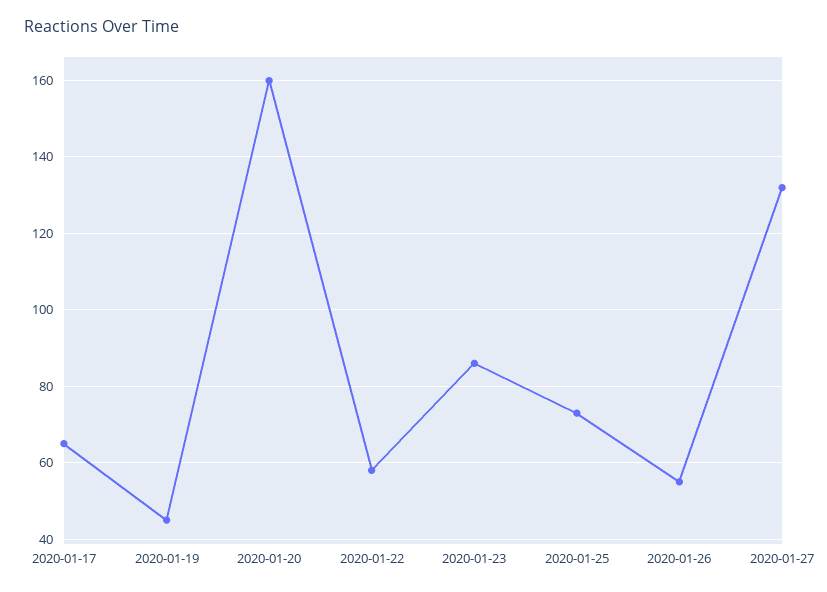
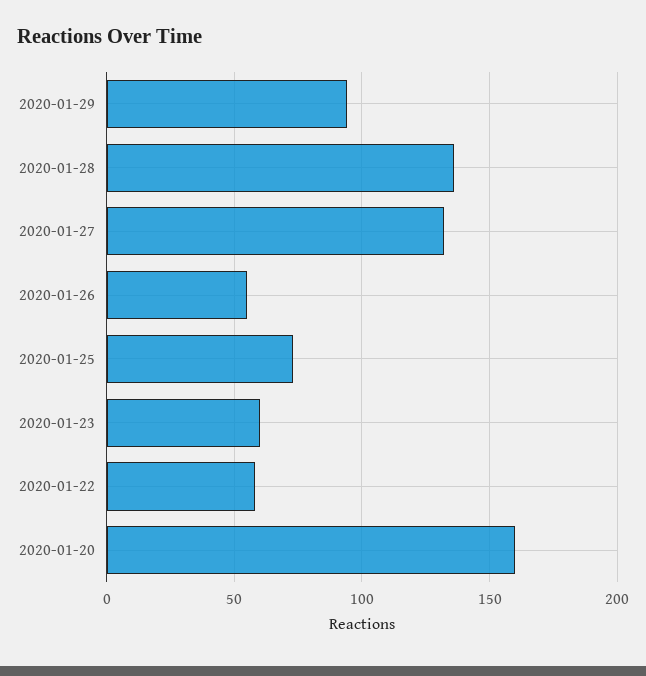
2020-01-17: 65 -> none
2020-01-19: 45 -> none
2020-01-23: 85 -> 60
2020-01-29: none -> 95
2020-01-28: none -> 135

